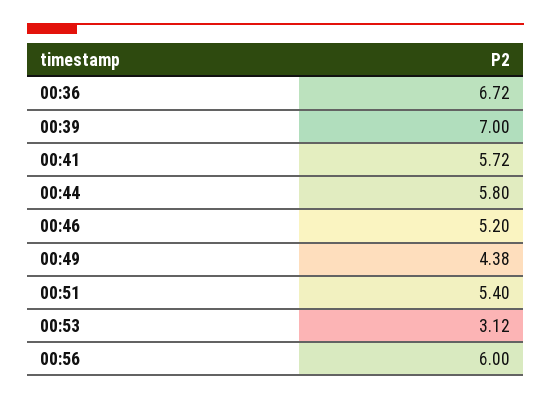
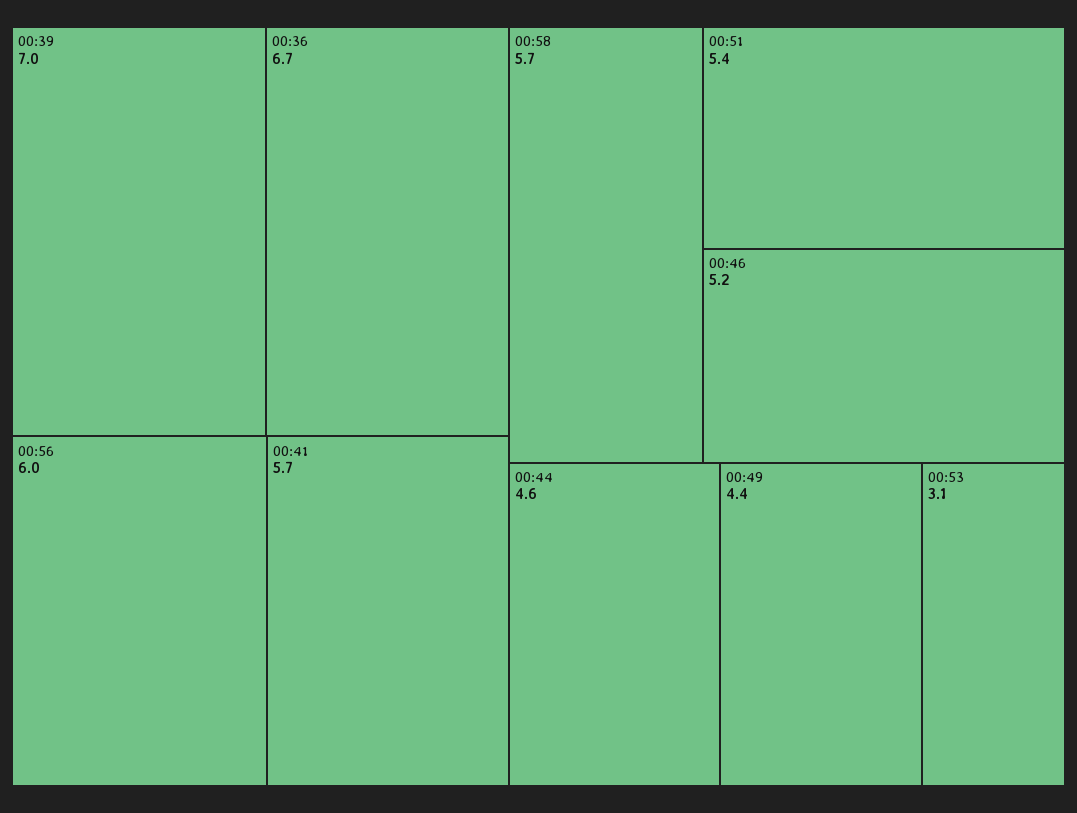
00:44: 5.8 -> 4.6
00:58: none -> 5.7

